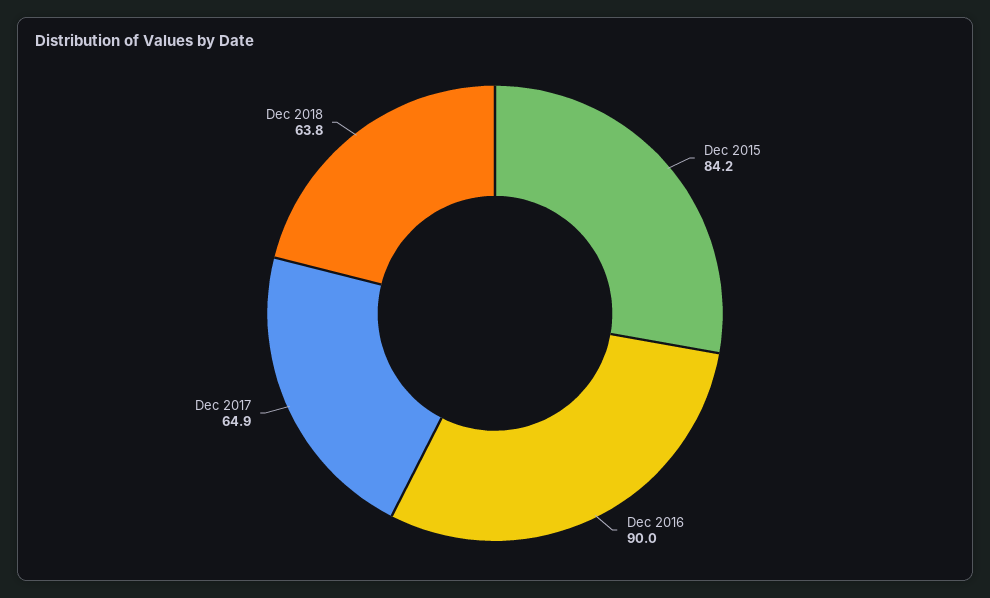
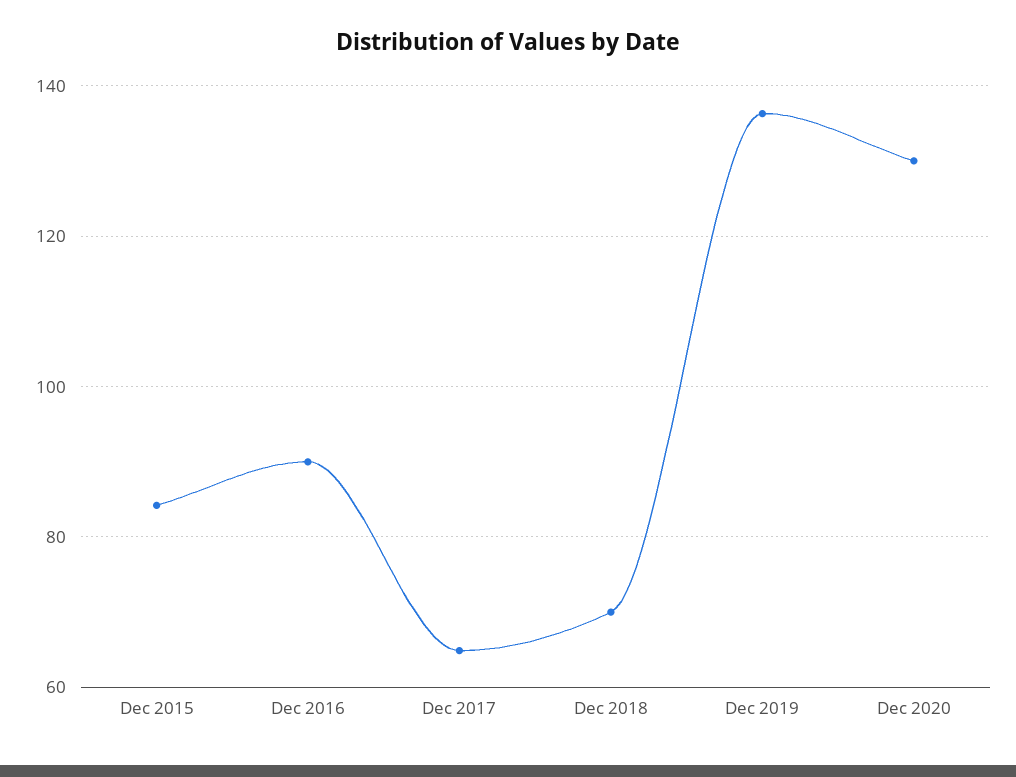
Dec 2018: 63.8 -> 70
Dec 2019: none -> 136
Dec 2020: none -> 130

